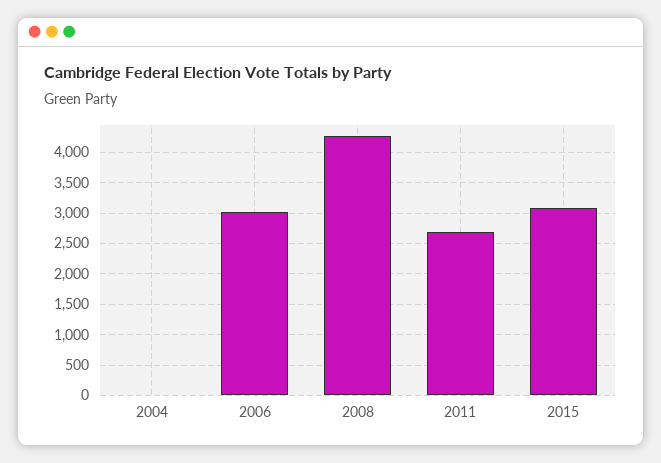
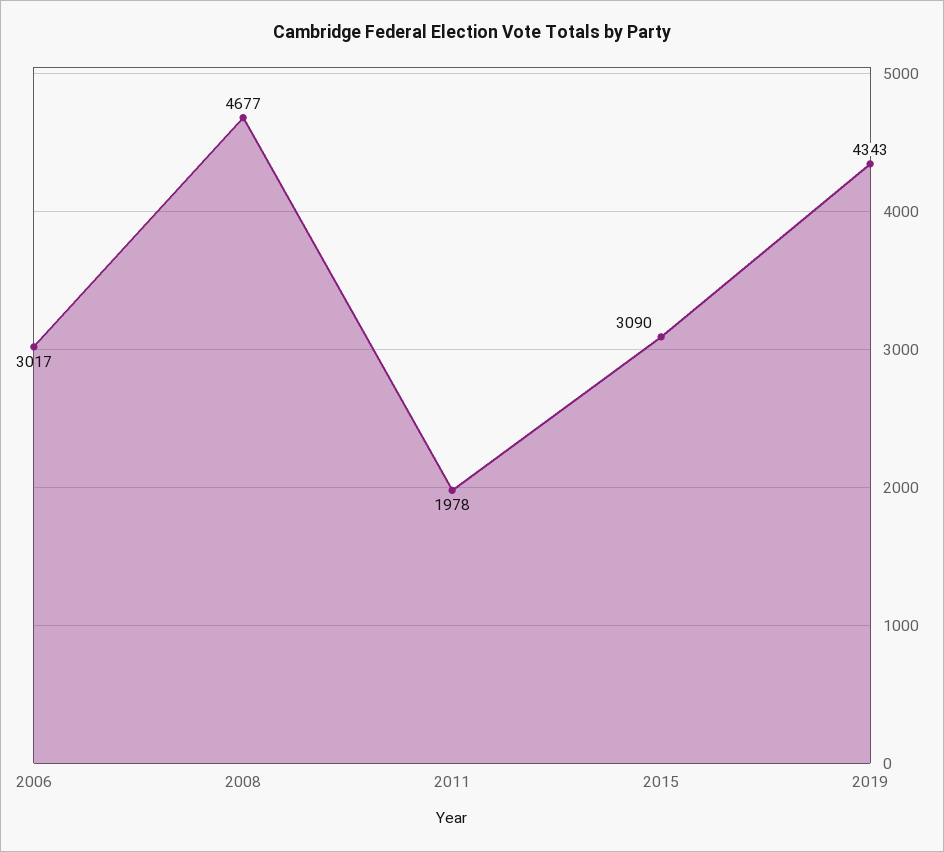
2004: 0 -> none
2008: 4300 -> 4677
2011: 2700 -> 1978
2019: none -> 4343

